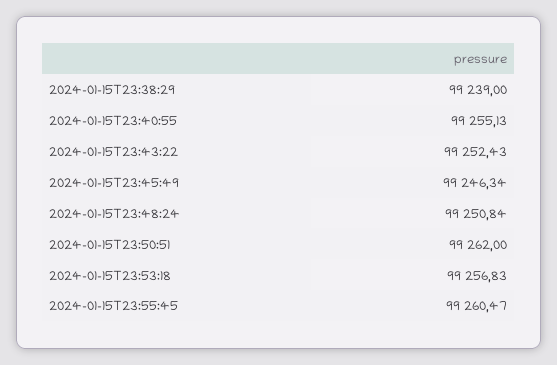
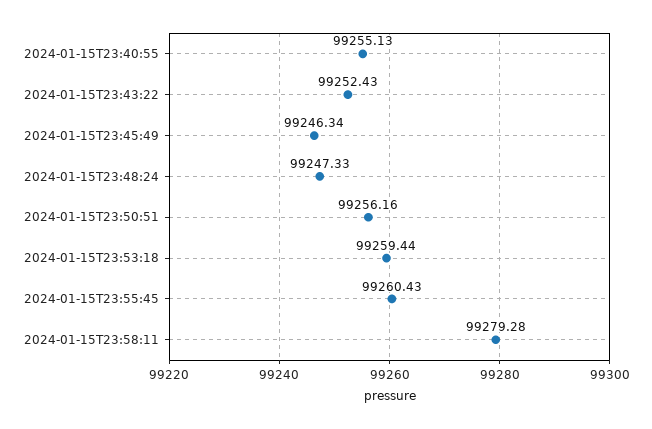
2024-01-15T23:38:29: 99239 -> none
2024-01-15T23:48:24: 99250.84 -> 99247.33
2024-01-15T23:50:51: 99262 -> 99256.16
2024-01-15T23:53:18: 99256.83 -> 99259.44
2024-01-15T23:55:45: 99260.47 -> 99260.43
2024-01-15T23:58:11: none -> 99279.28

